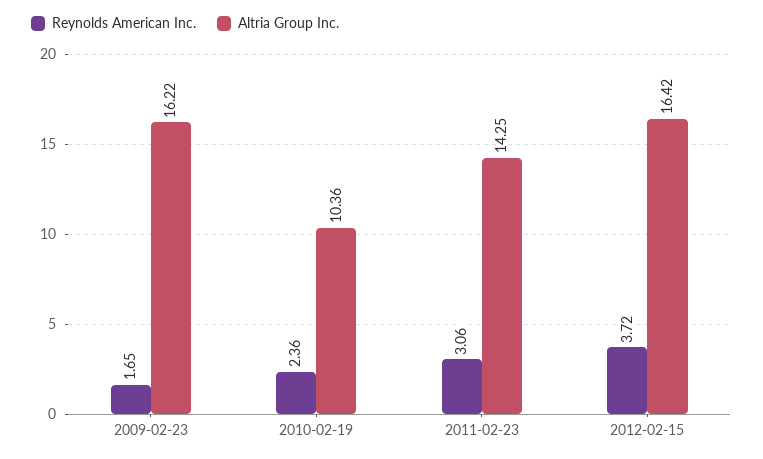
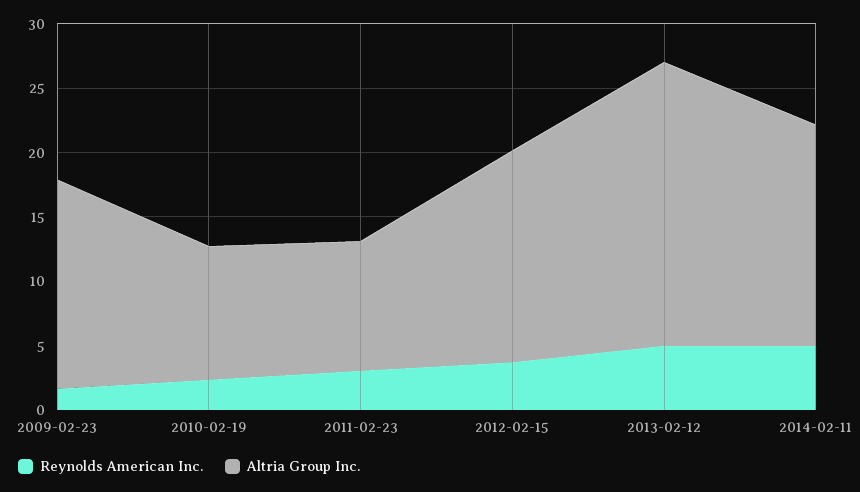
Altria Group Inc., 2011-02-23: 14.25 -> 10
Reynolds American Inc., 2013-02-12: none -> 5
Altria Group Inc., 2013-02-12: none -> 22
Reynolds American Inc., 2014-02-11: none -> 5
Altria Group Inc., 2014-02-11: none -> 17

